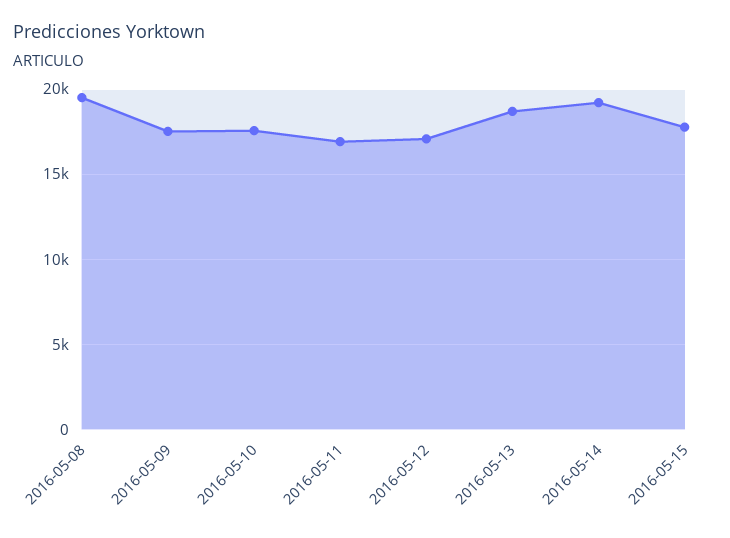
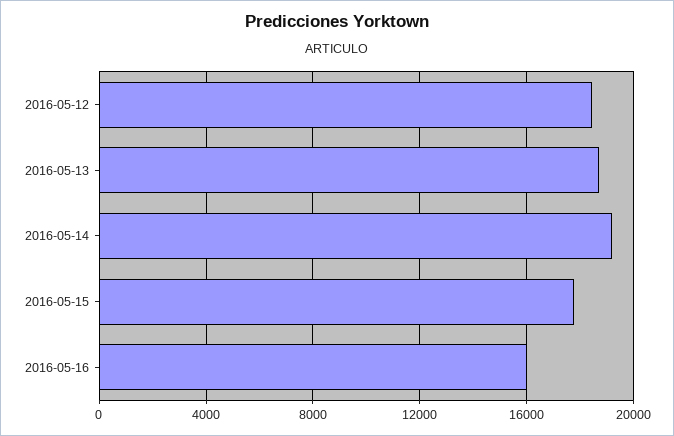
2016-05-08: 19500 -> none
2016-05-09: 17500 -> none
2016-05-10: 17500 -> none
2016-05-11: 17000 -> none
2016-05-12: 17000 -> 18500
2016-05-16: none -> 16000

